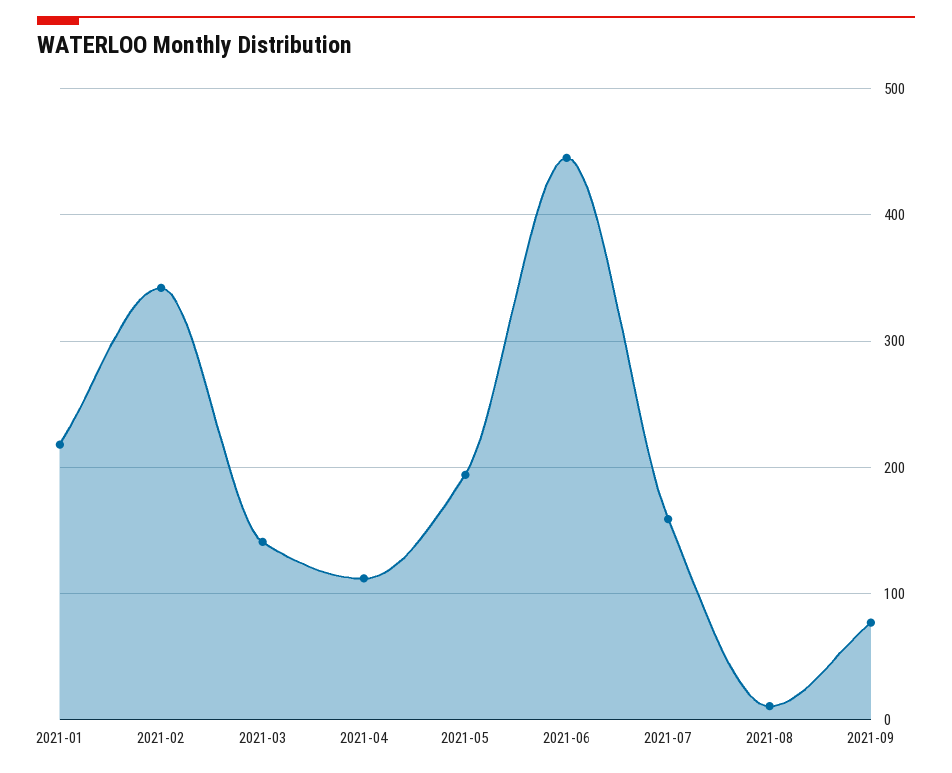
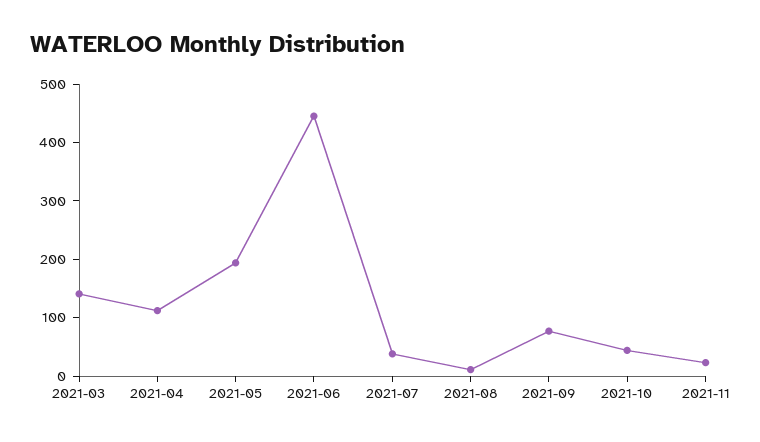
2021-01: 220 -> none
2021-02: 340 -> none
2021-07: 160 -> 40
2021-10: none -> 40
2021-11: none -> 20

